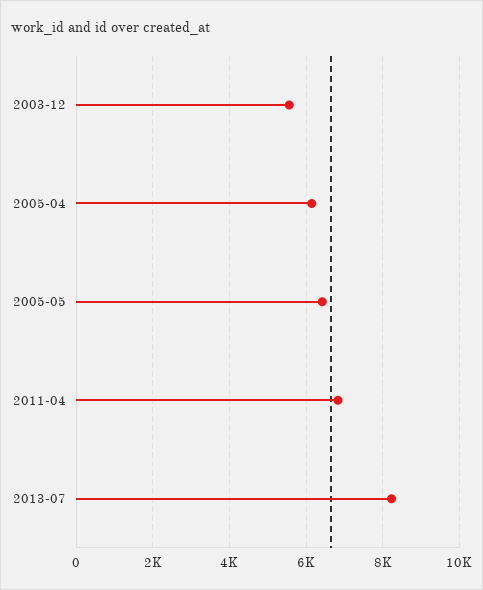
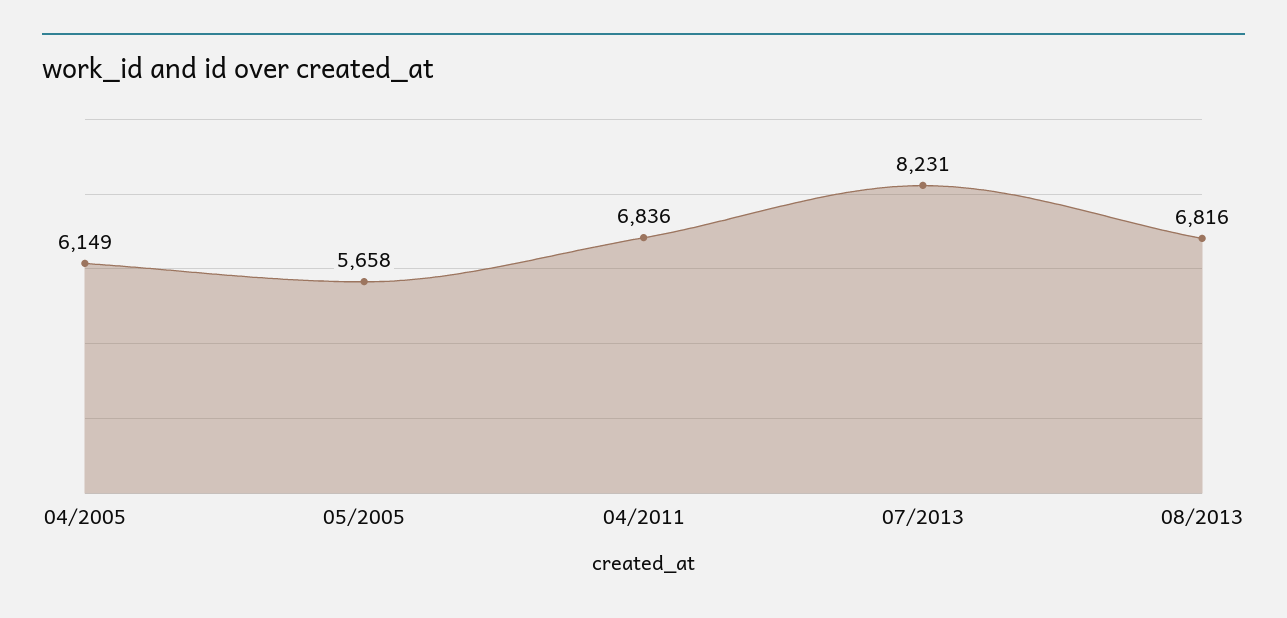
2003-12: 5600 -> none
2005-05: 6400 -> 5658
08/2013: none -> 6816

